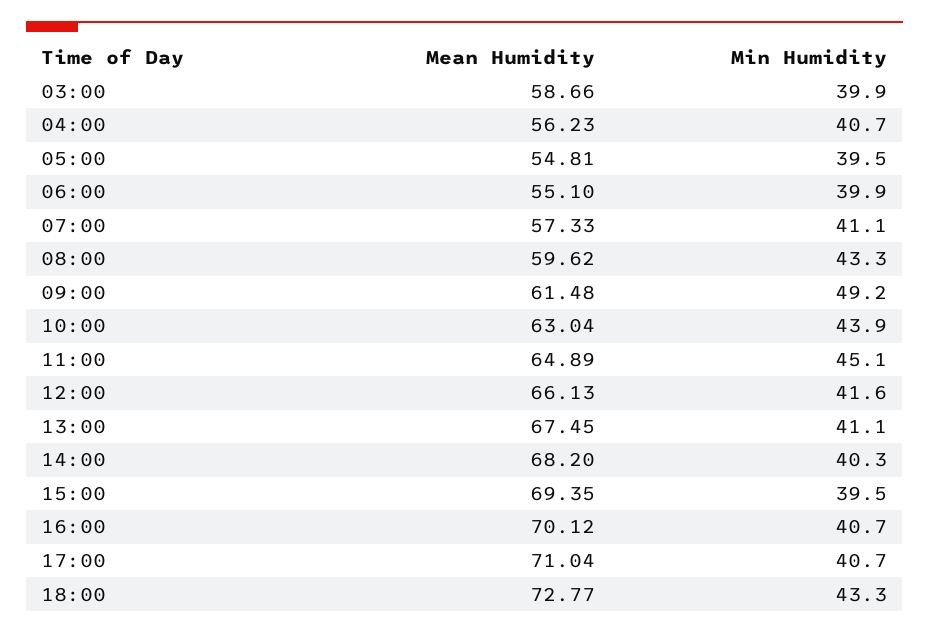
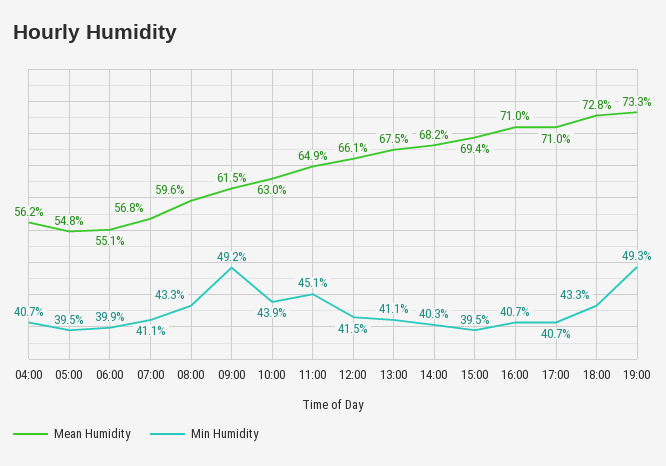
Mean Humidity, 03:00: 58.66 -> none
Min Humidity, 03:00: 39.9 -> none
Mean Humidity, 07:00: 57.33 -> 56.8
Min Humidity, 12:00: 41.6 -> 41.5
Mean Humidity, 16:00: 70.12 -> 71
Mean Humidity, 19:00: none -> 73.3
Min Humidity, 19:00: none -> 49.3

